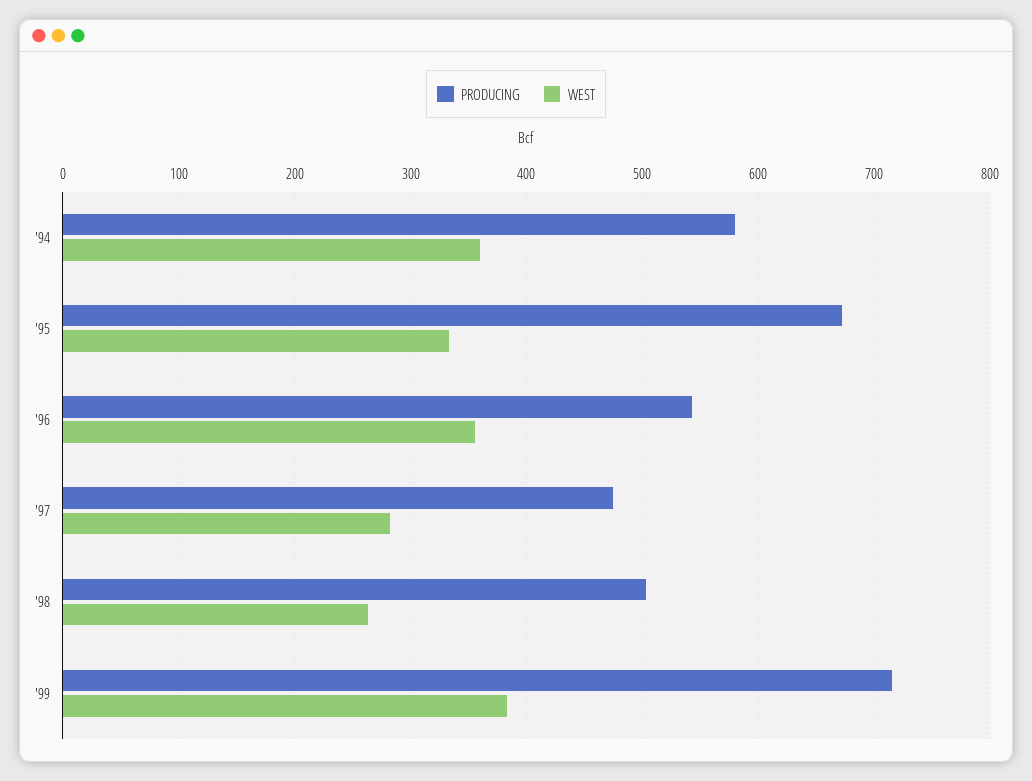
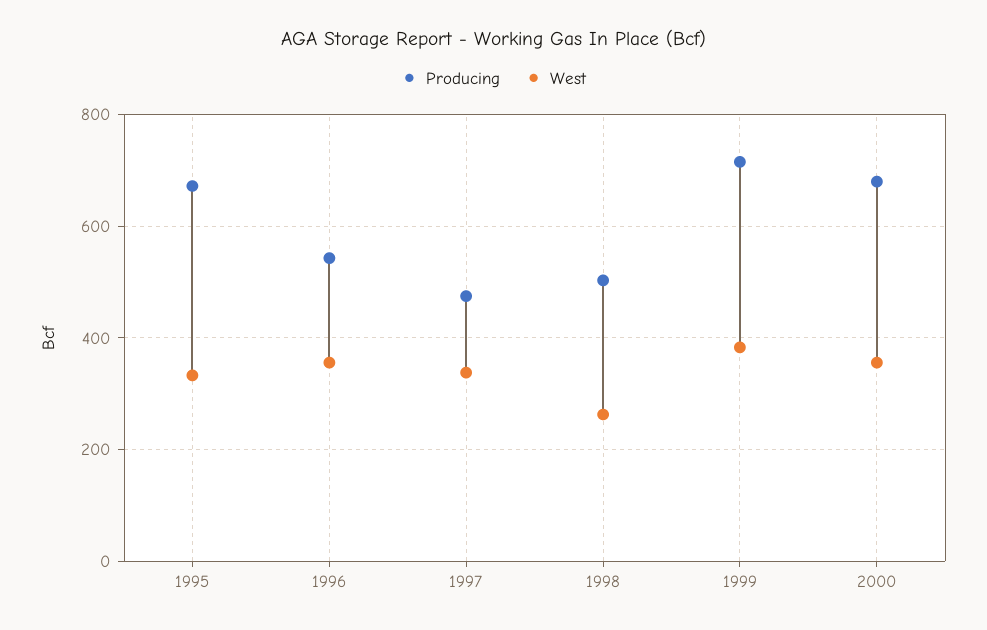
PRODUCING, '94: 580 -> none
WEST, '94: 360 -> none
WEST, '97: 280 -> 340
PRODUCING, 2000: none -> 680
WEST, 2000: none -> 360

